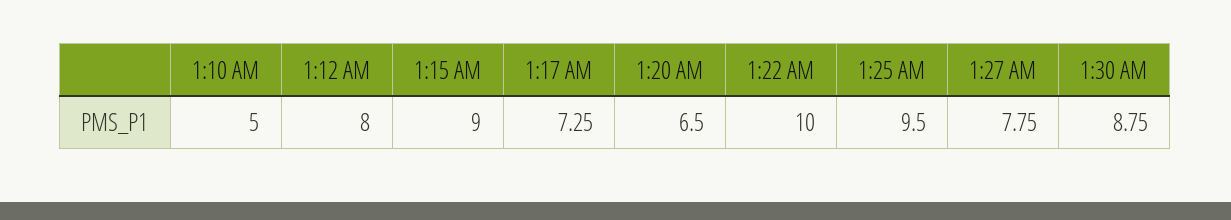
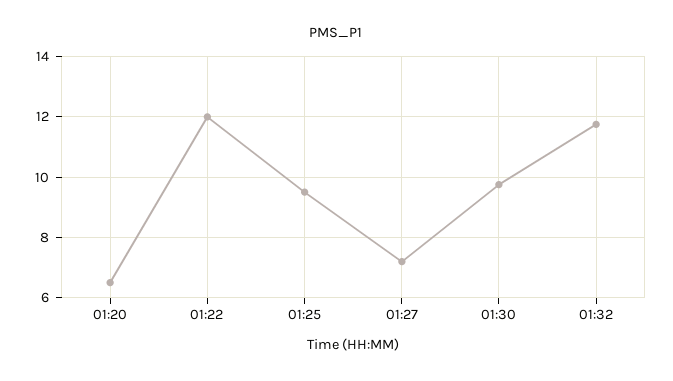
1:10 AM: 5 -> none
1:12 AM: 8 -> none
1:15 AM: 9 -> none
1:17 AM: 7.25 -> none
1:22 AM: 10 -> 12
1:27 AM: 7.75 -> 7.2
1:30 AM: 8.75 -> 9.8
01:32: none -> 11.8

